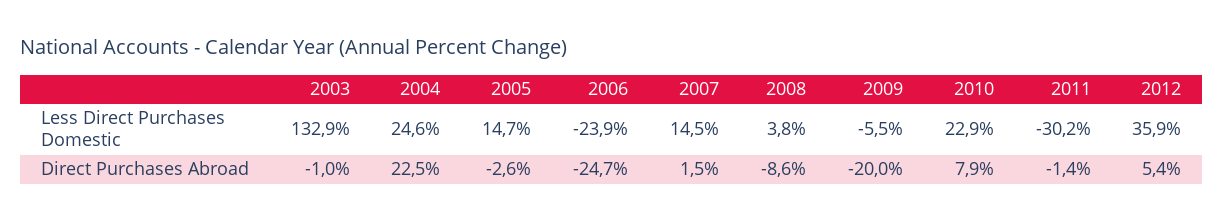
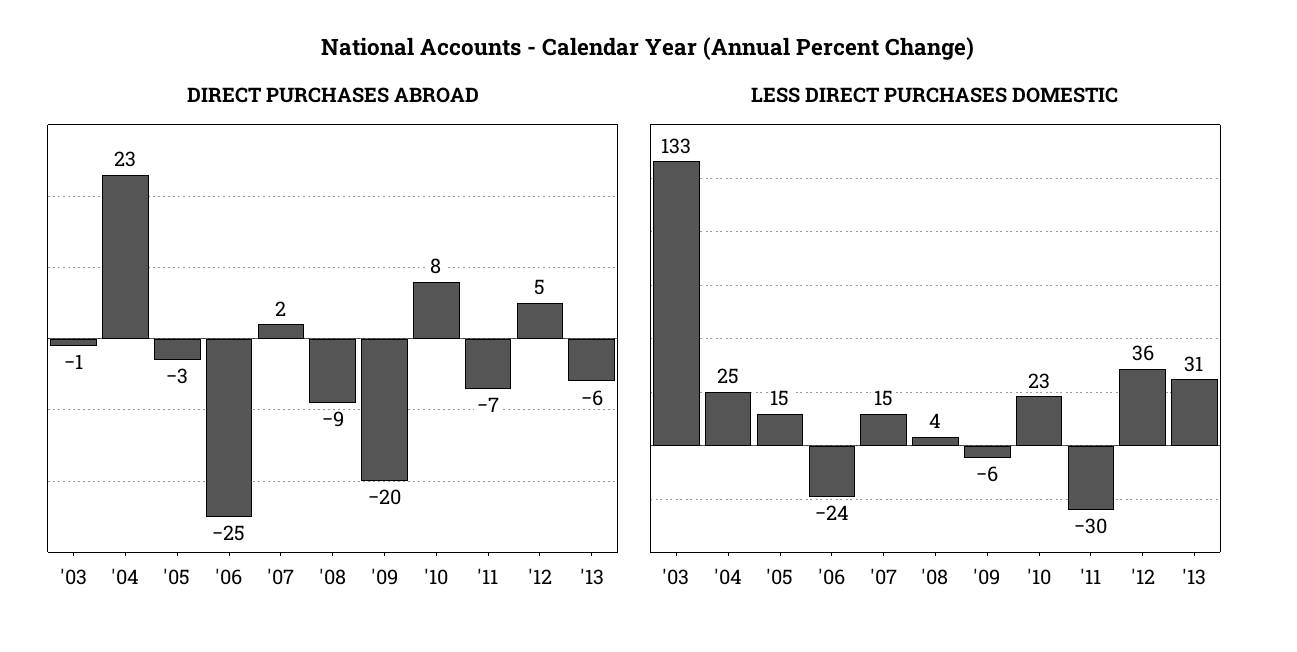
Direct Purchases Abroad, 2011: -1.4 -> -7
Direct Purchases Abroad, '13: none -> -6
Less Direct Purchases Domestic, '13: none -> 31

